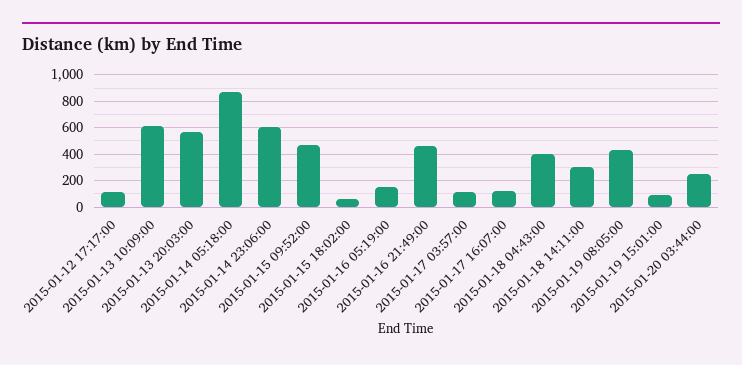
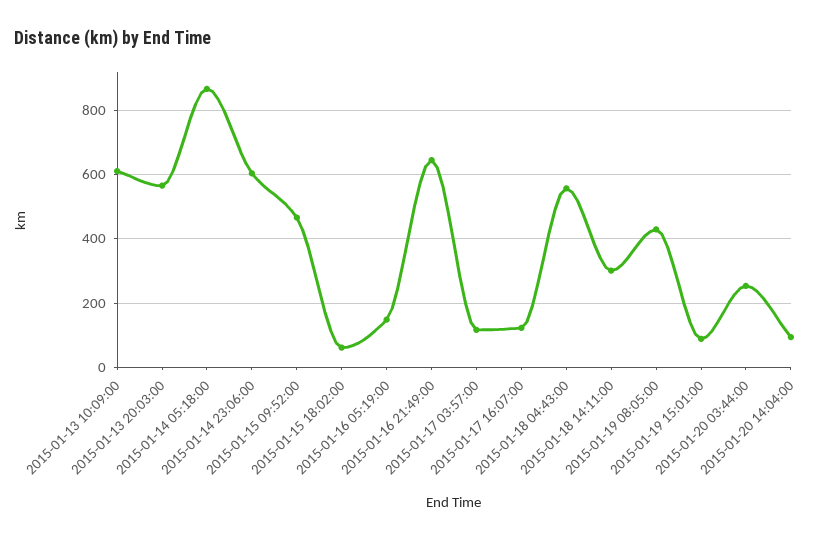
2015-01-12 17:17:00: 100 -> none
2015-01-16 21:49:00: 450 -> 640
2015-01-18 04:43:00: 400 -> 560
2015-01-20 14:04:00: none -> 100

